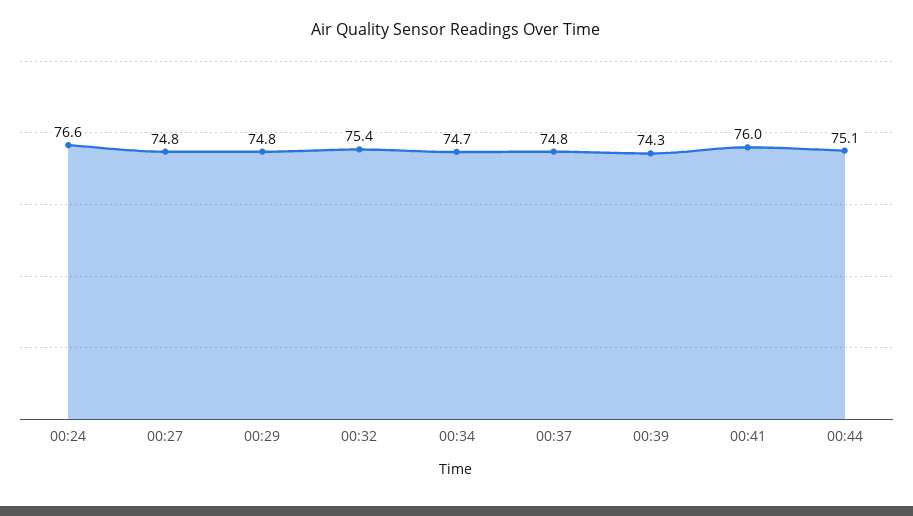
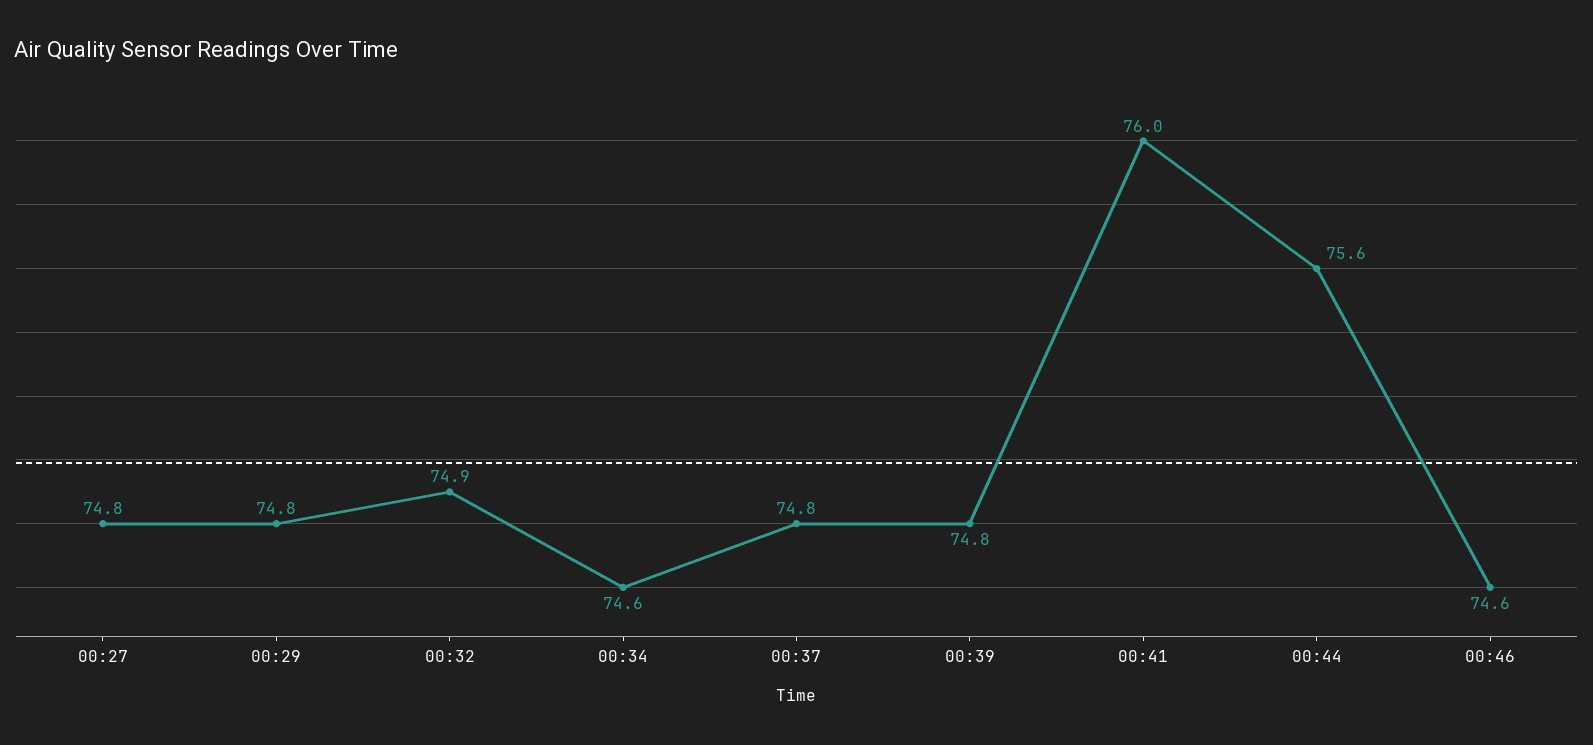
00:24: 76.6 -> none
00:32: 75.4 -> 74.9
00:34: 74.7 -> 74.6
00:39: 74.3 -> 74.8
00:44: 75.1 -> 75.6
00:46: none -> 74.6

